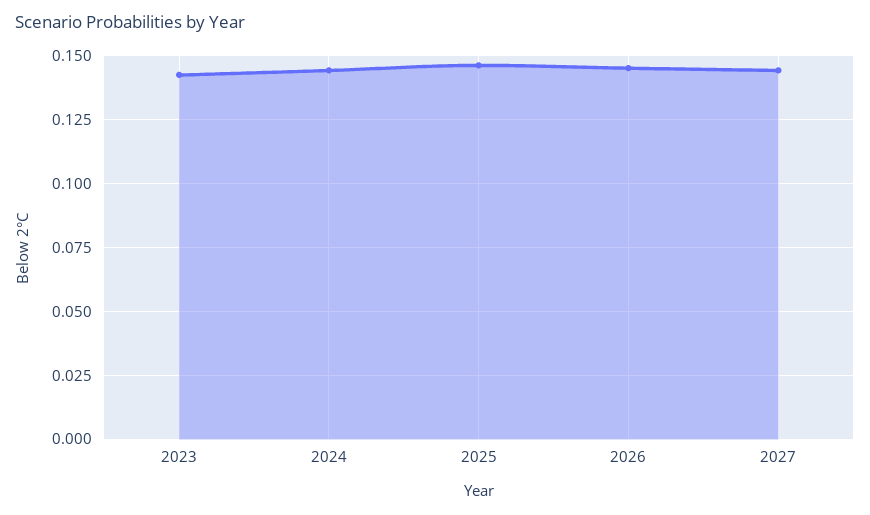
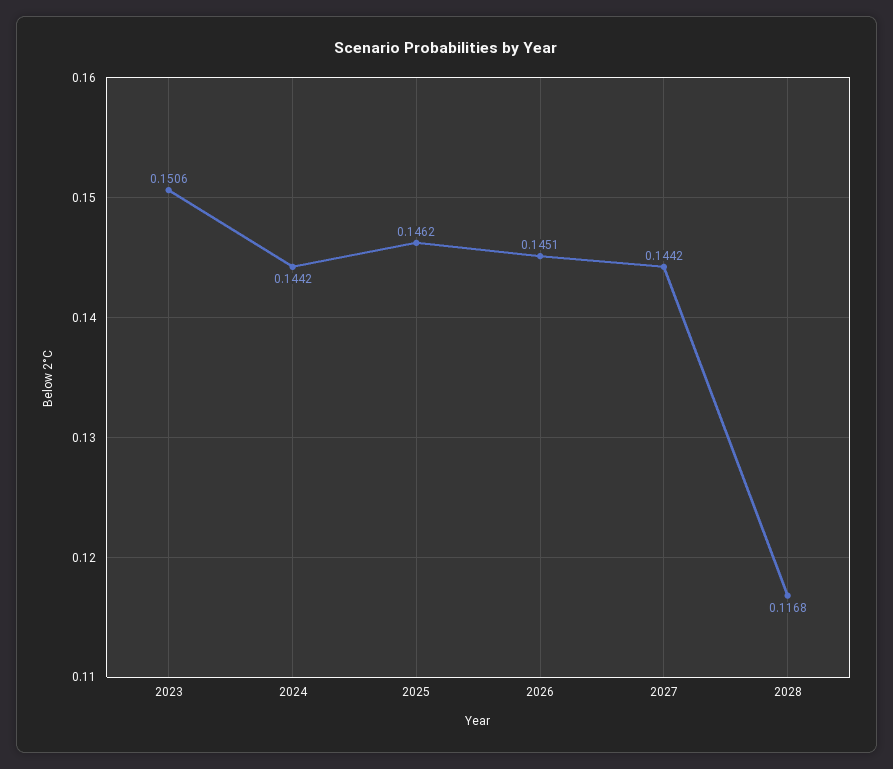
2023: 0.1425 -> 0.1506
2028: none -> 0.1168

